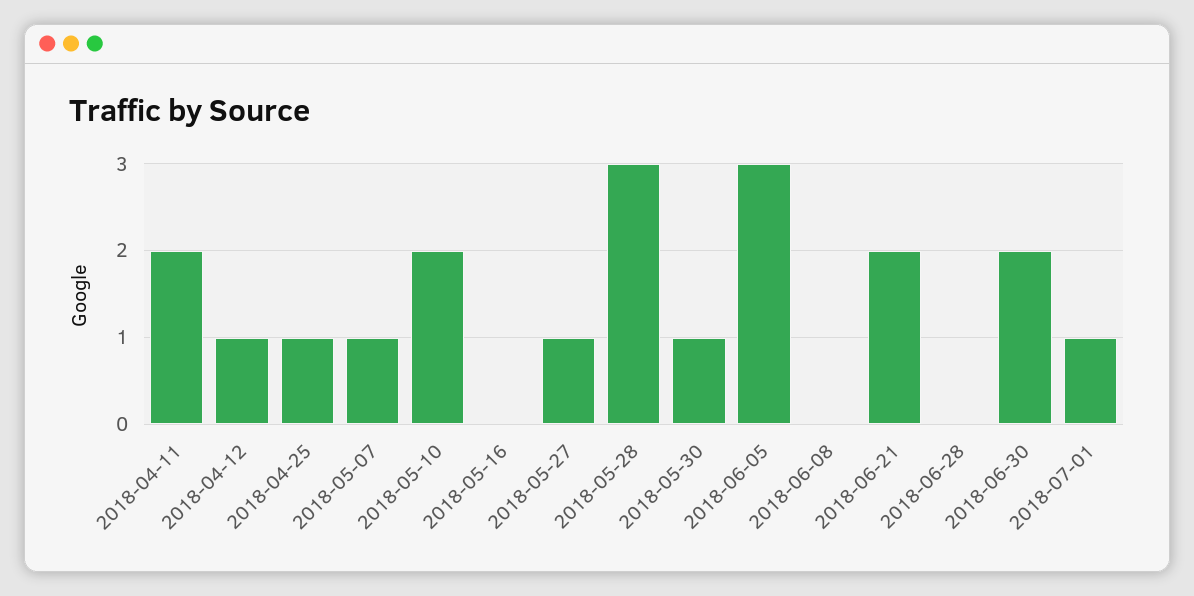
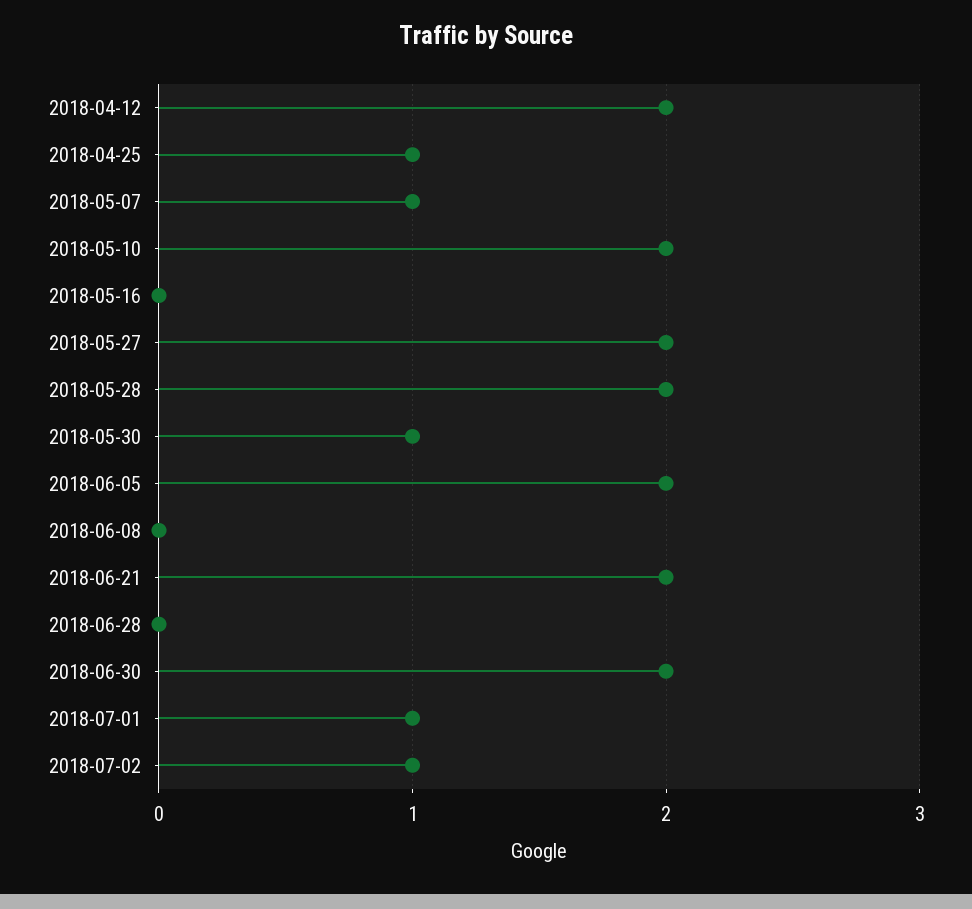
2018-04-11: 2 -> none
2018-04-12: 1 -> 2
2018-05-27: 1 -> 2
2018-05-28: 3 -> 2
2018-06-05: 3 -> 2
2018-07-02: none -> 1

